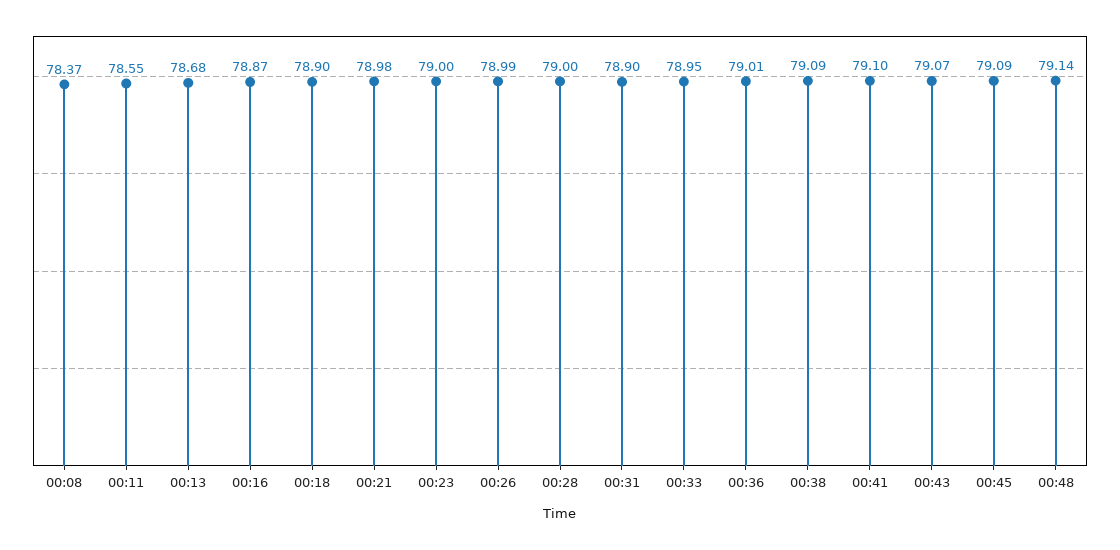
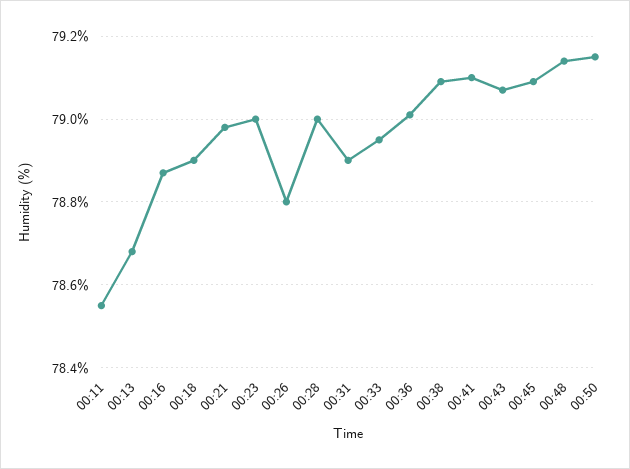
00:08: 78.37 -> none
00:26: 78.99 -> 78.8
00:50: none -> 79.15

